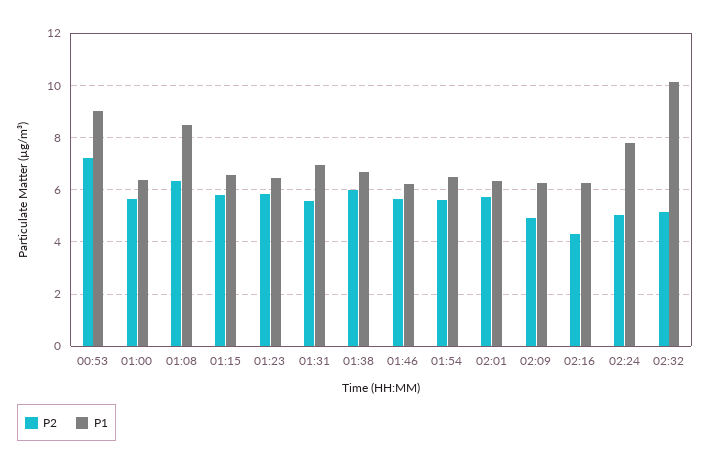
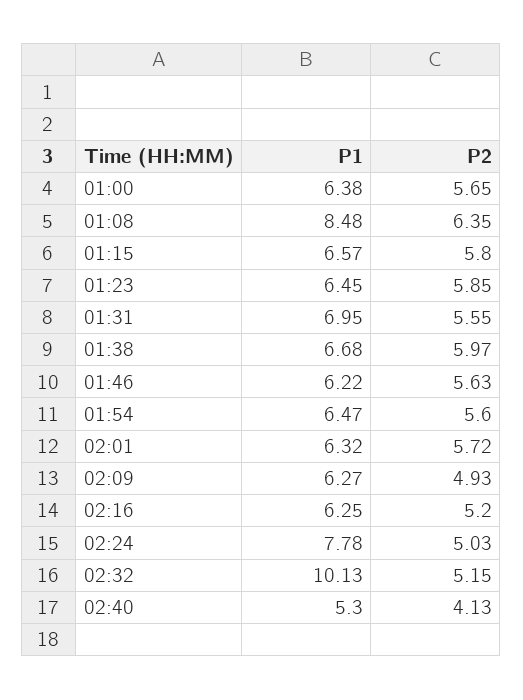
P2, 00:53: 7.25 -> none
P1, 00:53: 9 -> none
P2, 02:16: 4.25 -> 5.2
P1, 02:40: none -> 5.3
P2, 02:40: none -> 4.13

